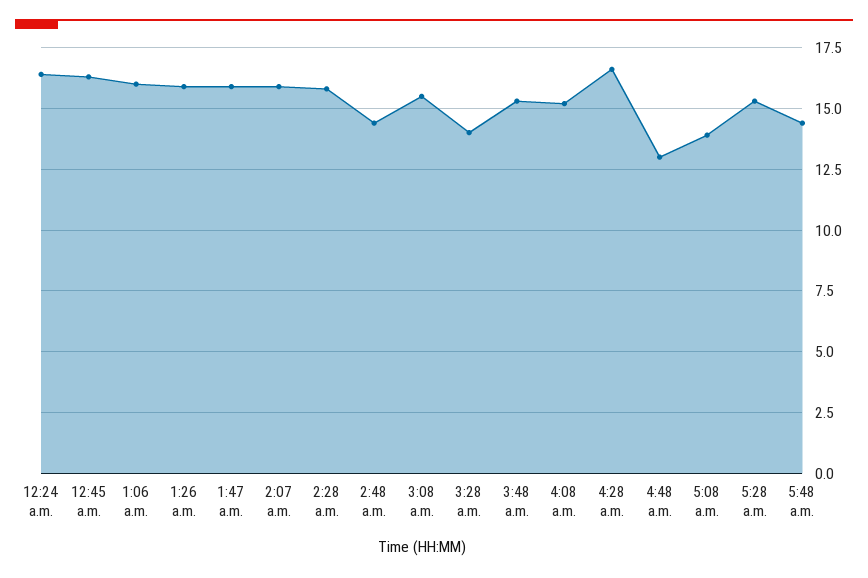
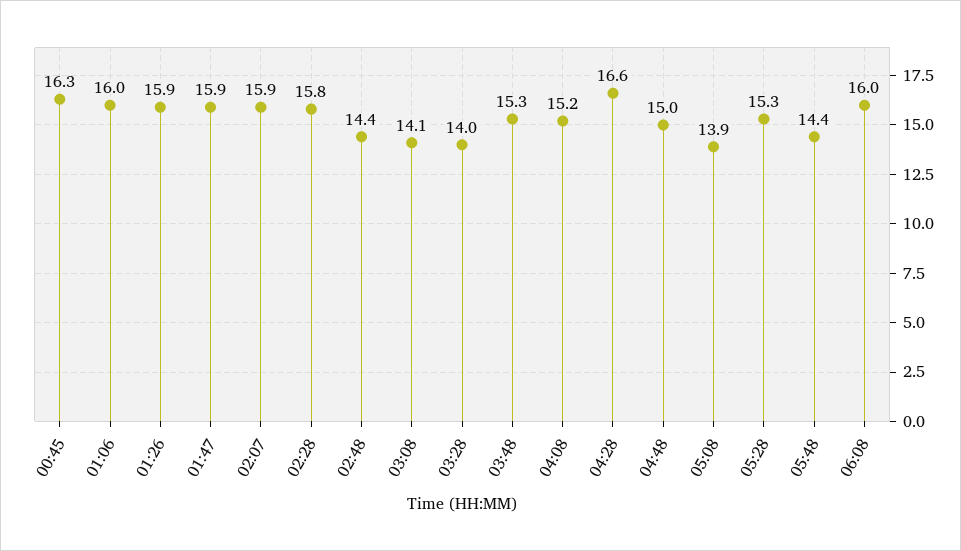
12:24 a.m.: 16.5 -> none
3:08 a.m.: 15.5 -> 14.1
4:48 a.m.: 13 -> 15
06:08: none -> 16

